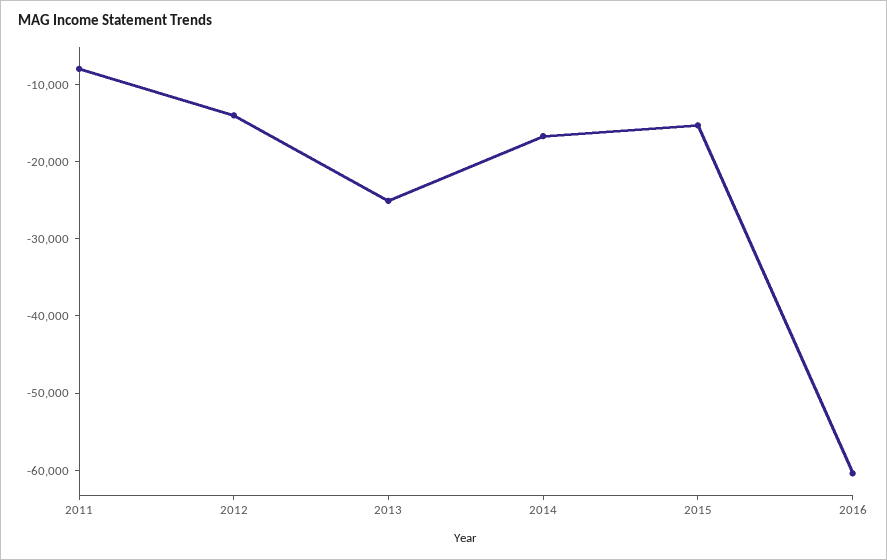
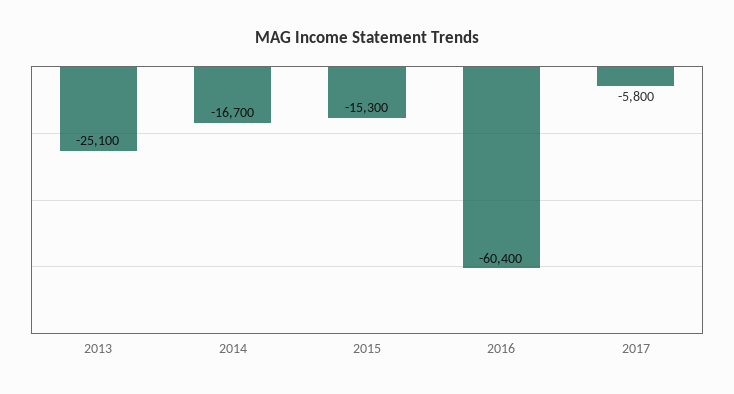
2011: -8000 -> none
2012: -14000 -> none
2017: none -> -5800

